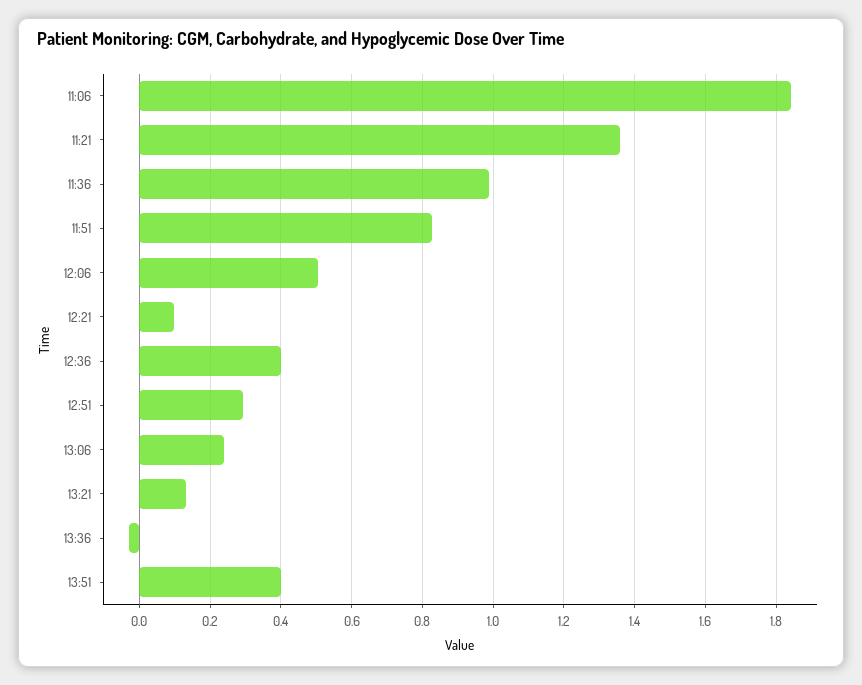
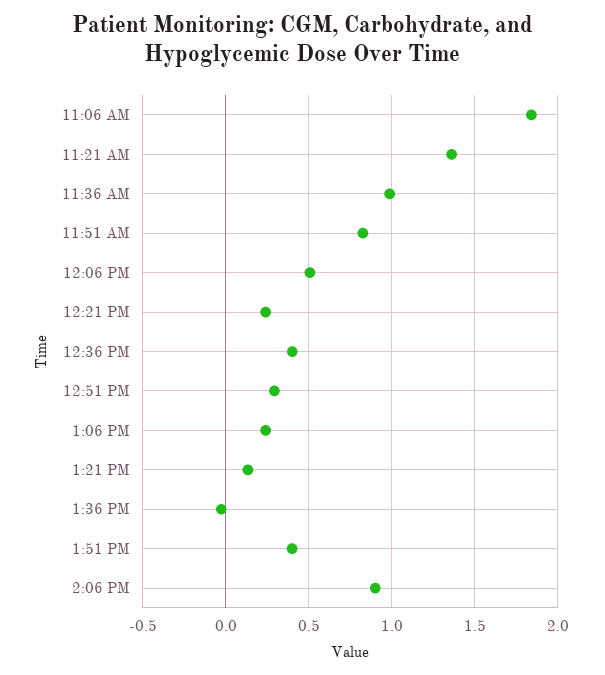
12:21: 0.1 -> 0.25
2:06 PM: none -> 0.9

